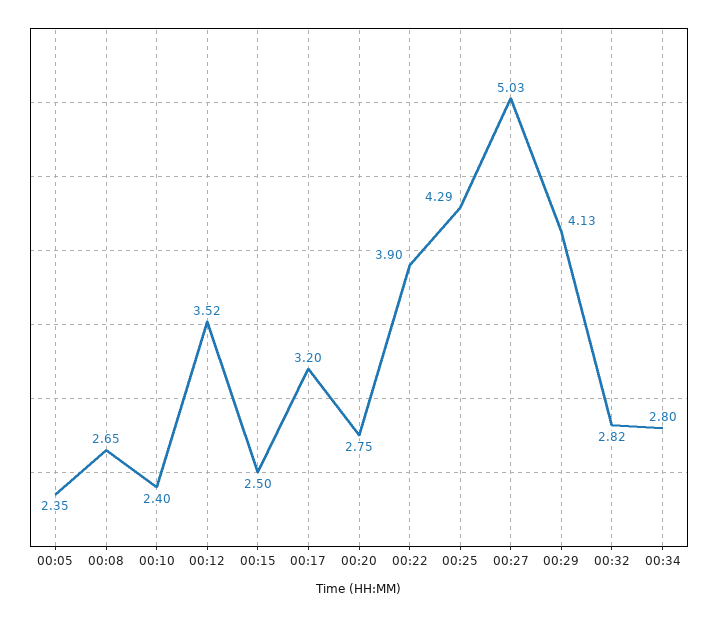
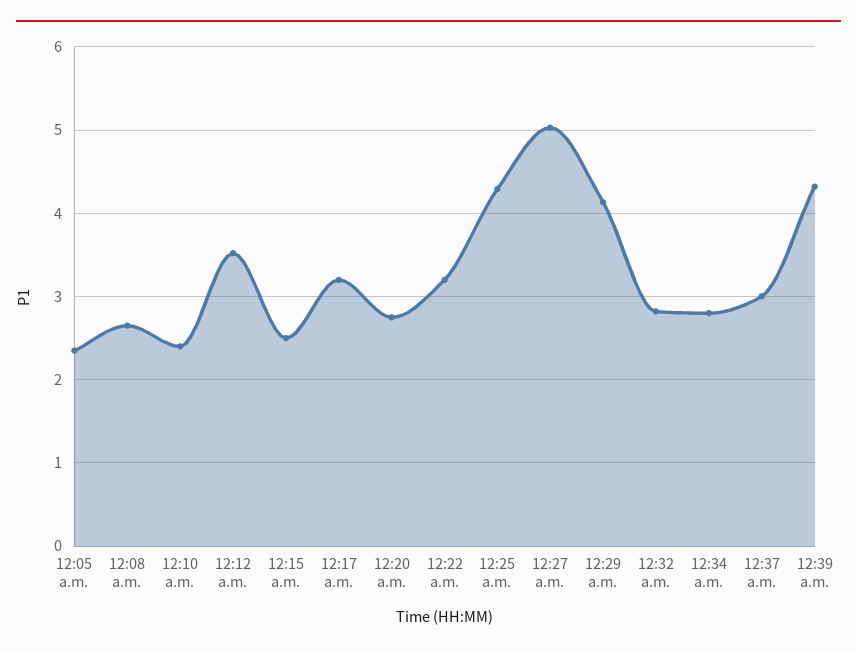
00:22: 3.9 -> 3.2
12:37 a.m.: none -> 3
12:39 a.m.: none -> 4.3

